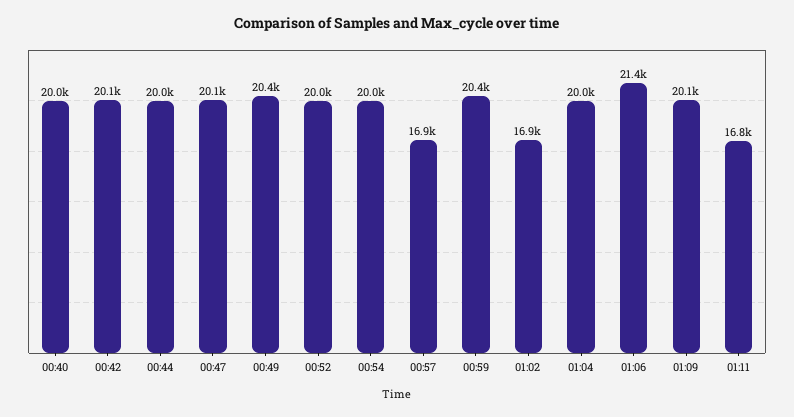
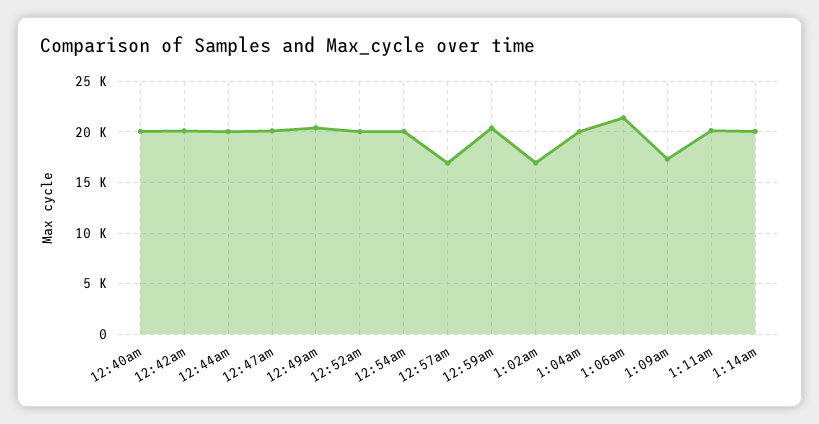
01:09: 20100 -> 17000
01:11: 16800 -> 20000
1:14am: none -> 20000

